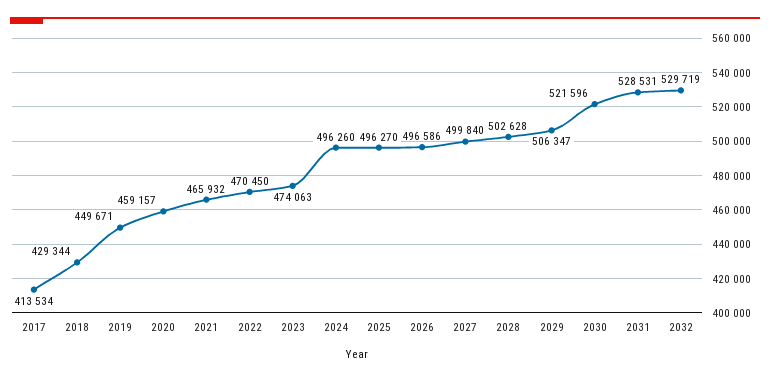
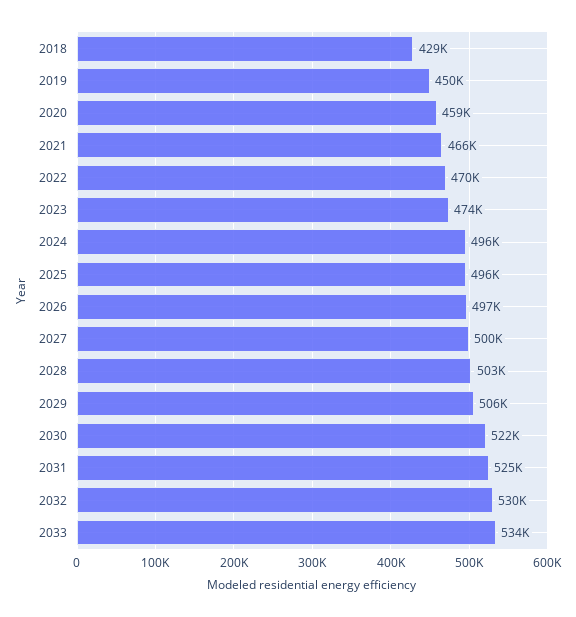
2017: 413534 -> none
2031: 528531 -> 525000
2033: none -> 534000

